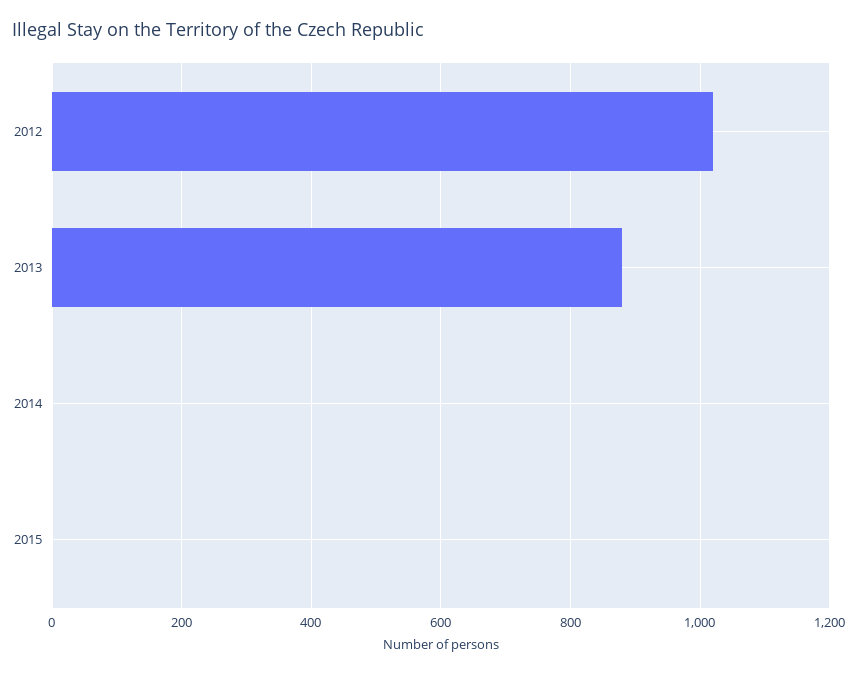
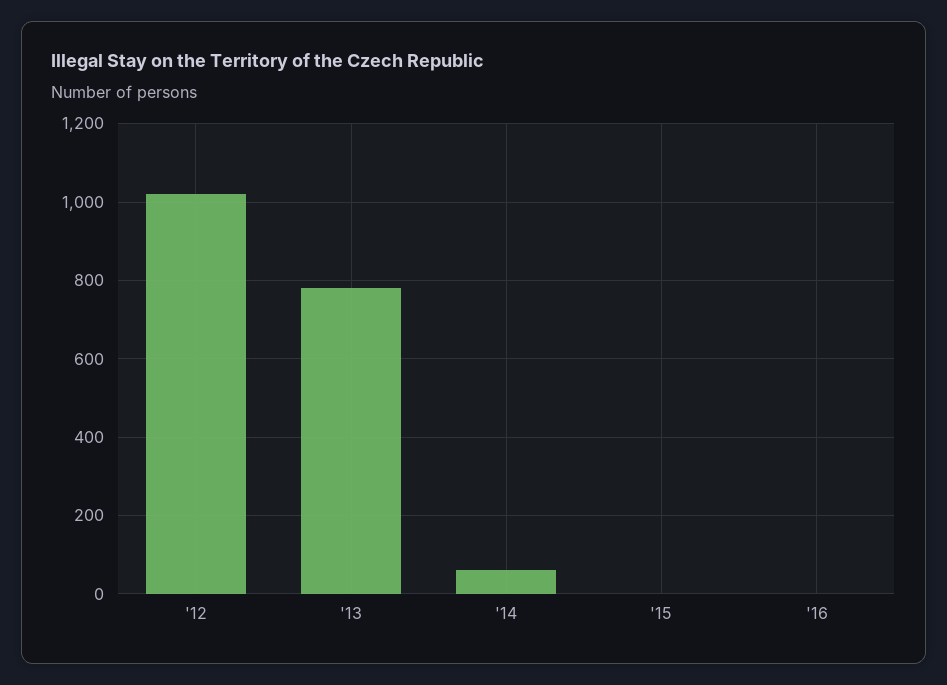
2013: 880 -> 780
2014: 0 -> 60
'16: none -> 0

